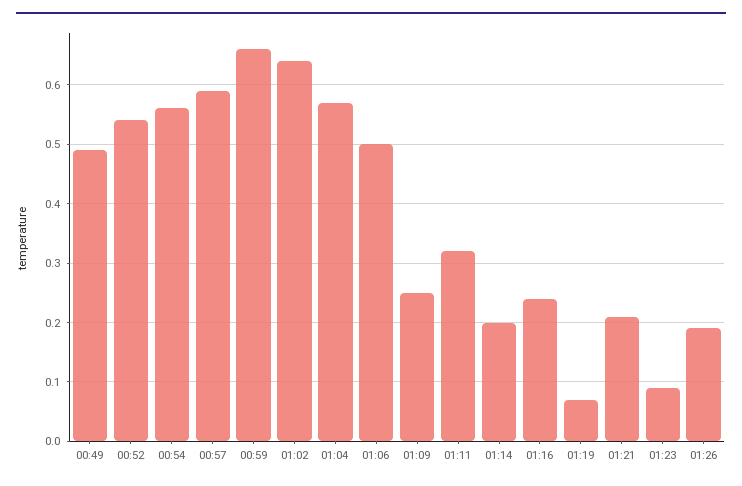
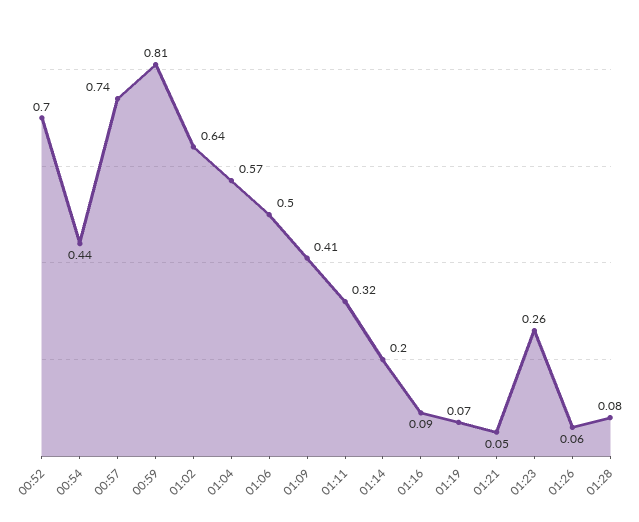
00:49: 0.5 -> none
00:52: 0.55 -> 0.7
00:54: 0.55 -> 0.44
00:57: 0.6 -> 0.74
00:59: 0.65 -> 0.81
01:09: 0.25 -> 0.41
01:16: 0.25 -> 0.09
01:21: 0.2 -> 0.05
01:23: 0.1 -> 0.26
01:26: 0.2 -> 0.06
01:28: none -> 0.08

